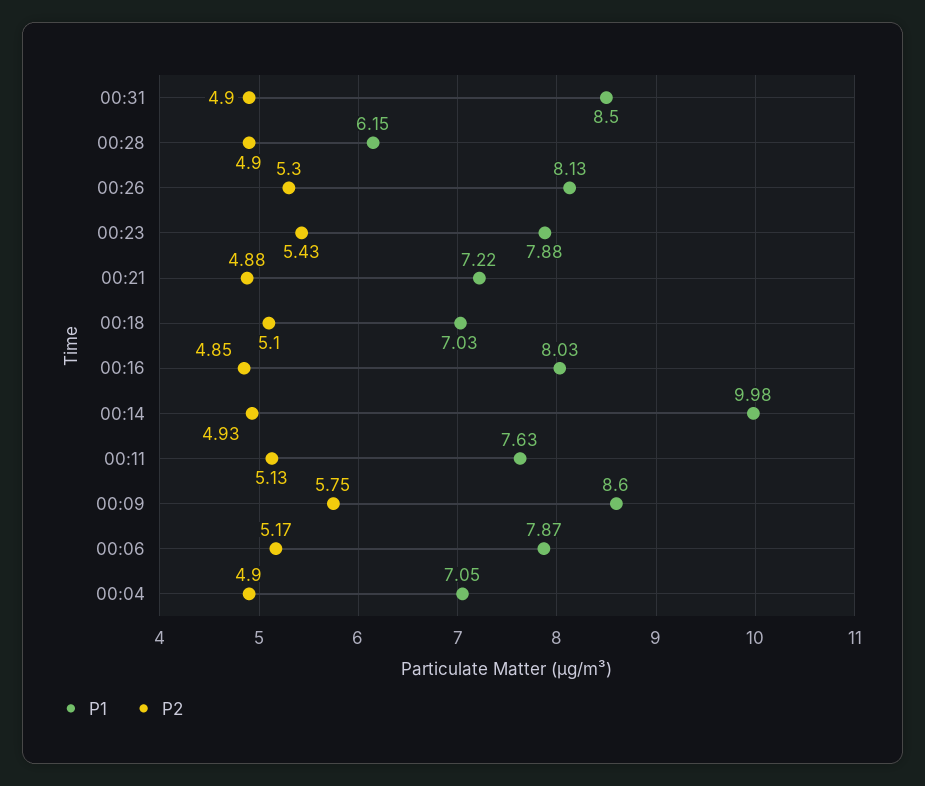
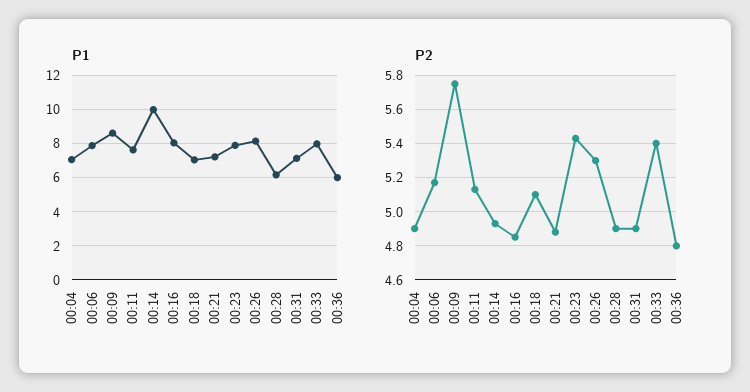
P1, 00:31: 8.5 -> 7
P1, 00:33: none -> 8
P1, 00:36: none -> 6
P2, 00:33: none -> 5.4
P2, 00:36: none -> 4.8

